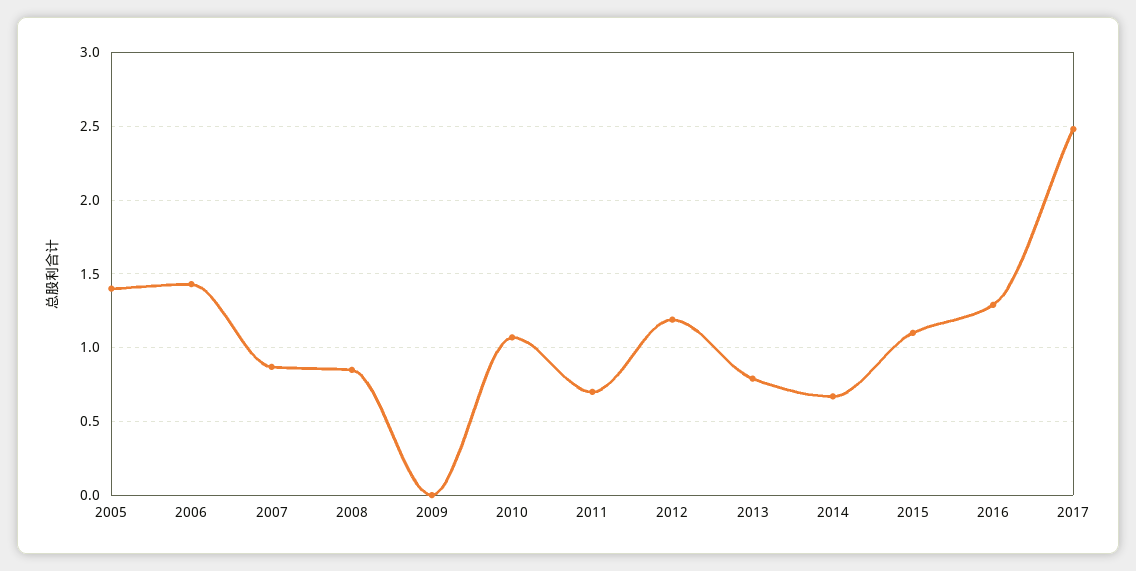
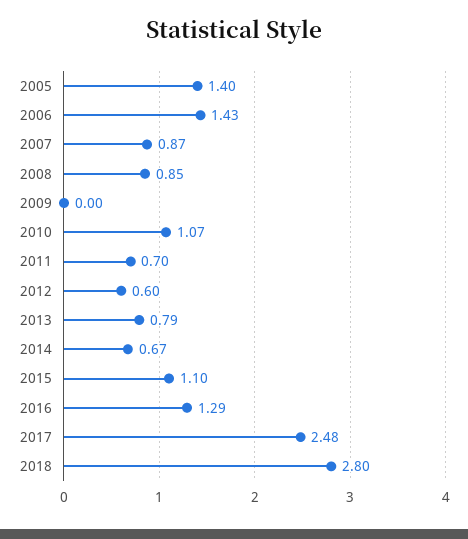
2012: 1.2 -> 0.6
2018: none -> 2.8

